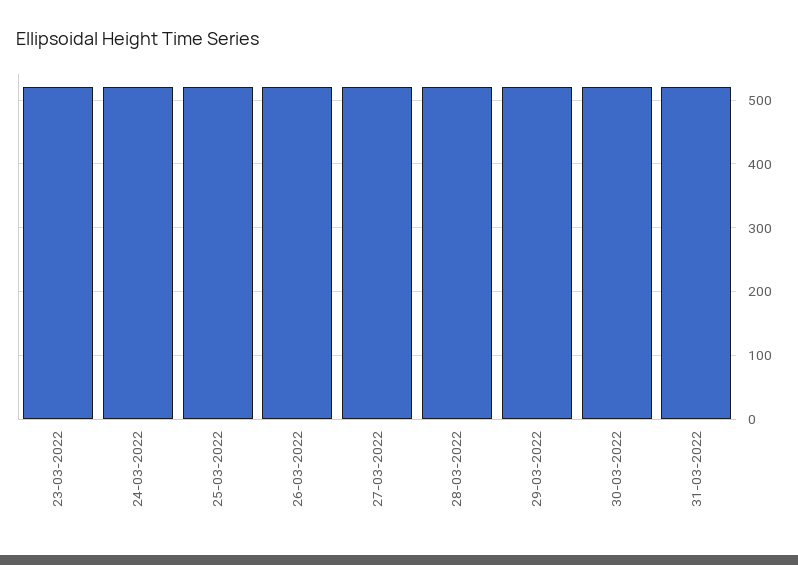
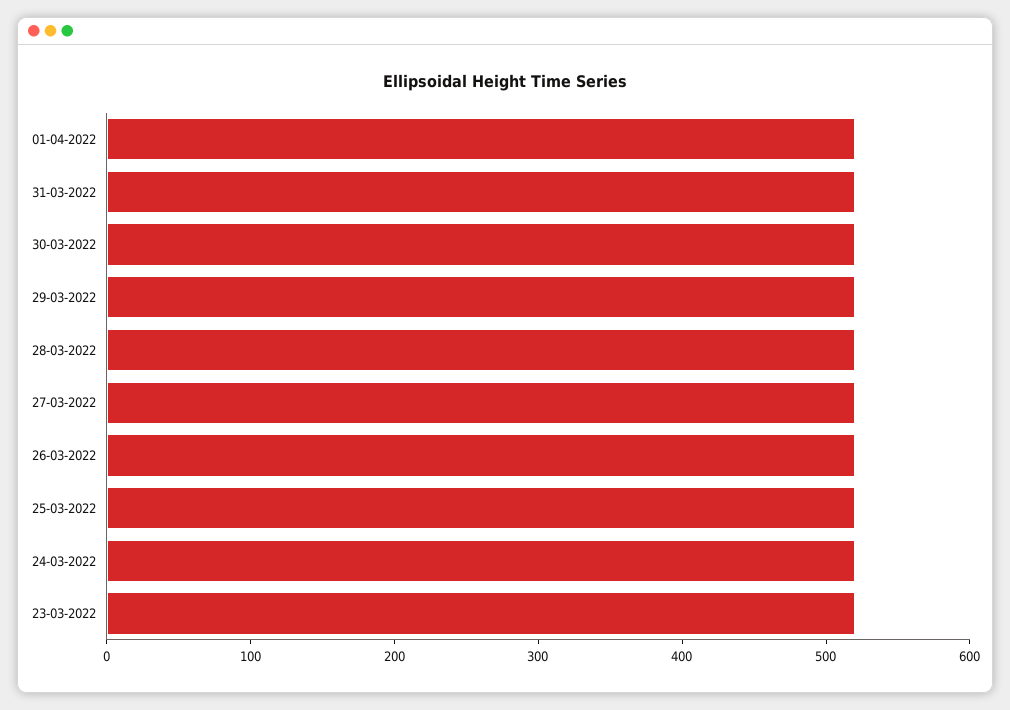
01-04-2022: none -> 520

